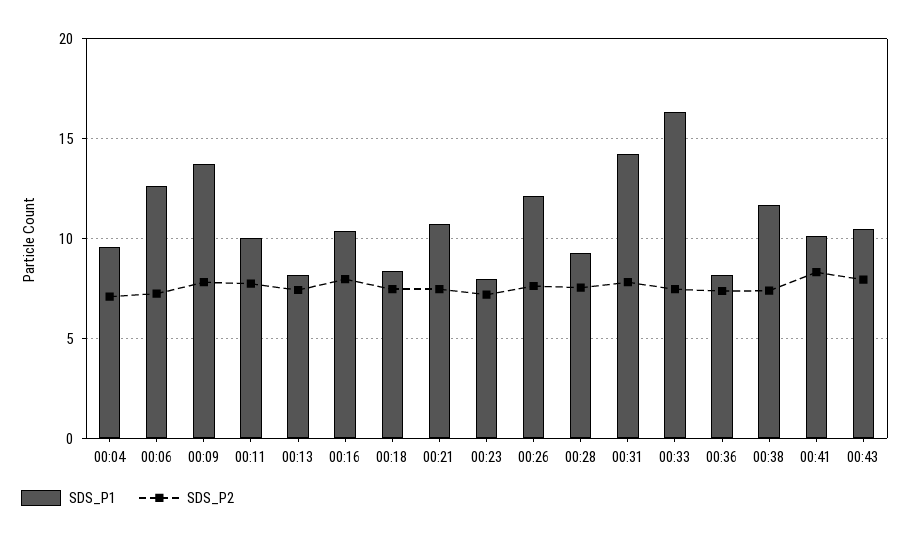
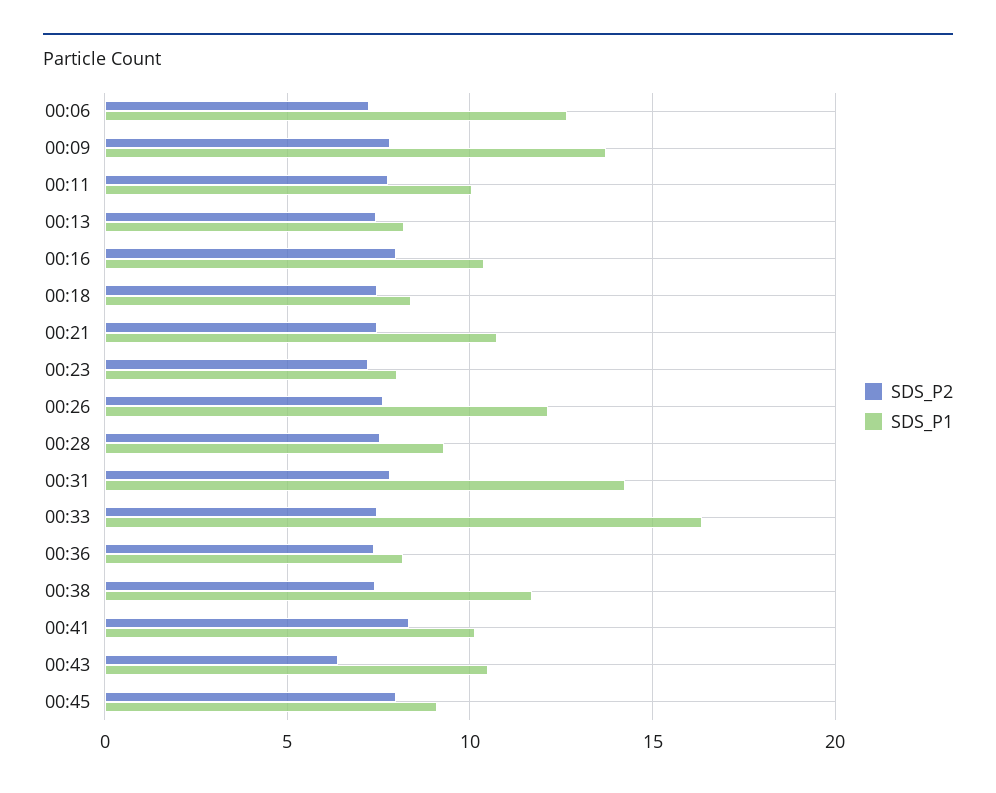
SDS_P1, 00:04: 9.5 -> none
SDS_P2, 00:04: 7 -> none
SDS_P2, 00:43: 8 -> 6.5
SDS_P2, 00:45: none -> 8
SDS_P1, 00:45: none -> 9

